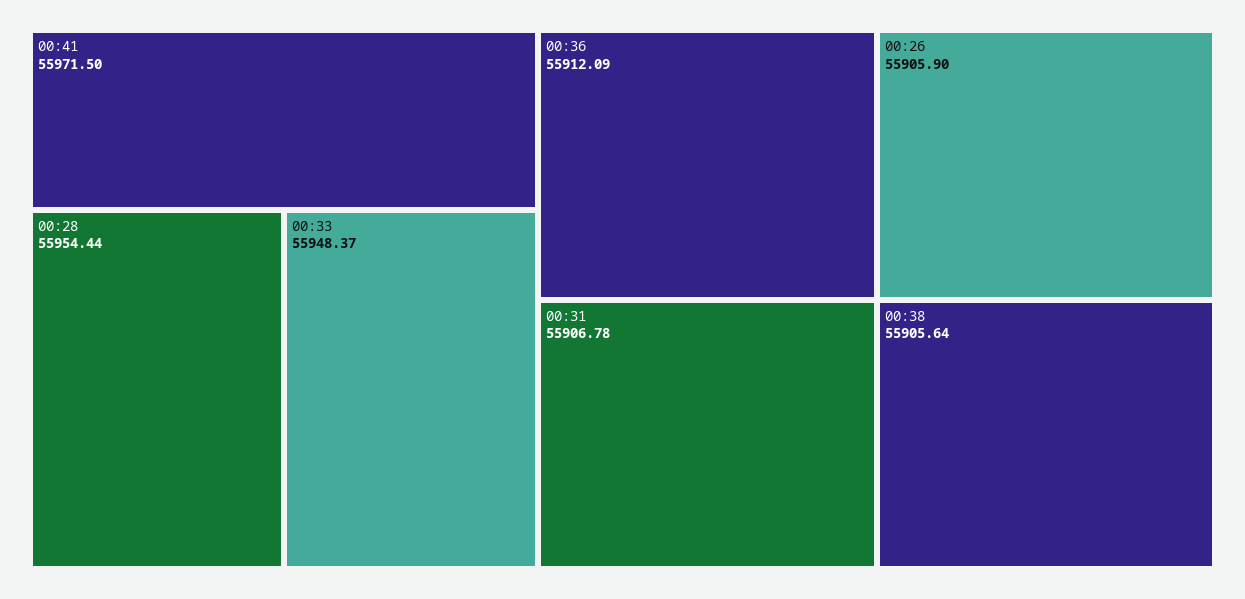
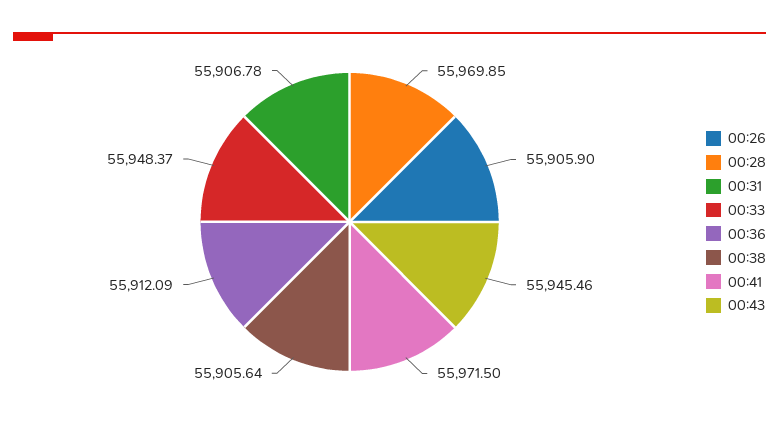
00:28: 55954.44 -> 55969.85
00:43: none -> 55945.46

